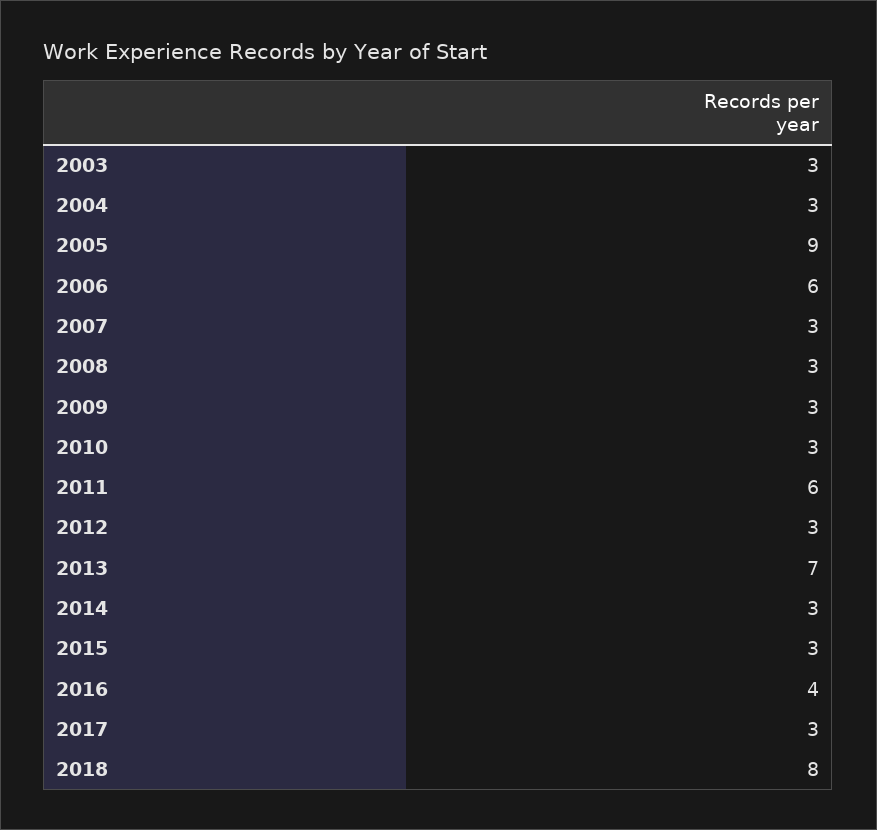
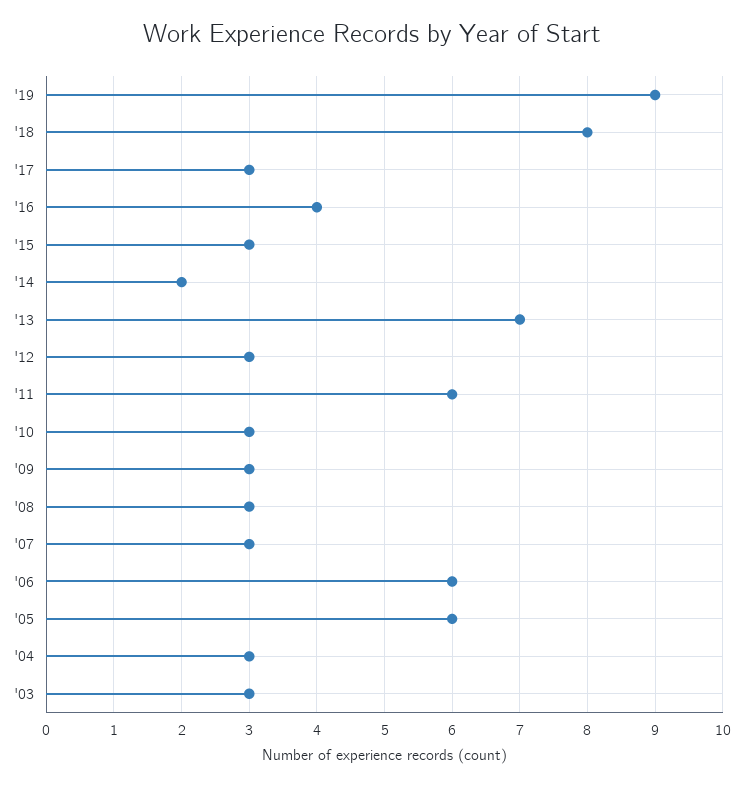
2005: 9 -> 6
2014: 3 -> 2
'19: none -> 9

